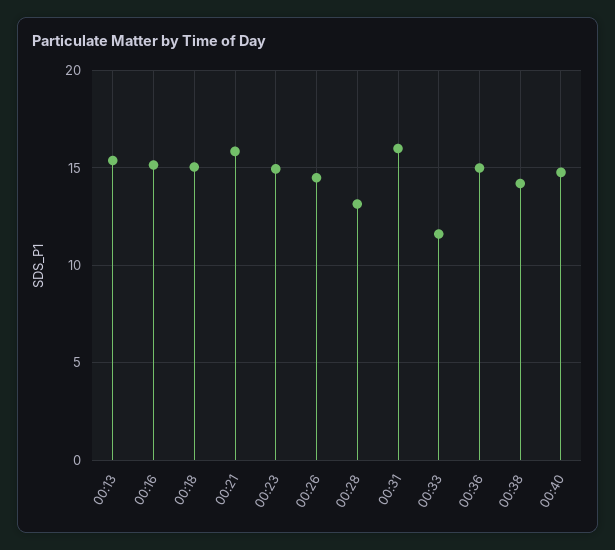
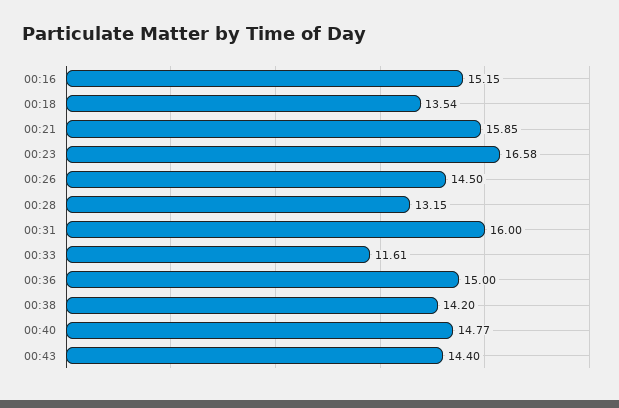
00:13: 15.5 -> none
00:18: 15 -> 13.54
00:23: 15 -> 16.58
00:43: none -> 14.4

